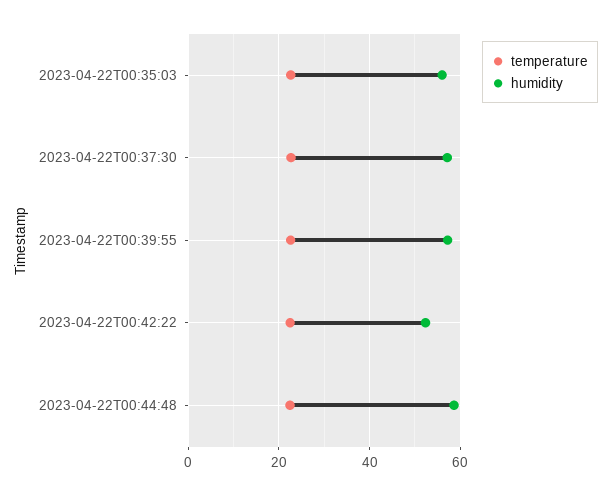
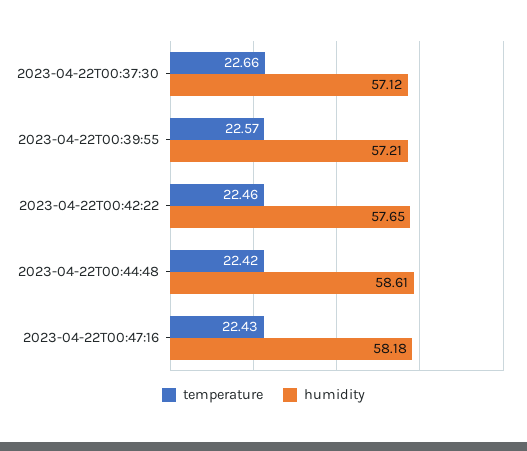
temperature, 2023-04-22T00:35:03: 22 -> none
humidity, 2023-04-22T00:35:03: 56 -> none
humidity, 2023-04-22T00:42:22: 52 -> 57.65
temperature, 2023-04-22T00:47:16: none -> 22.43
humidity, 2023-04-22T00:47:16: none -> 58.18

